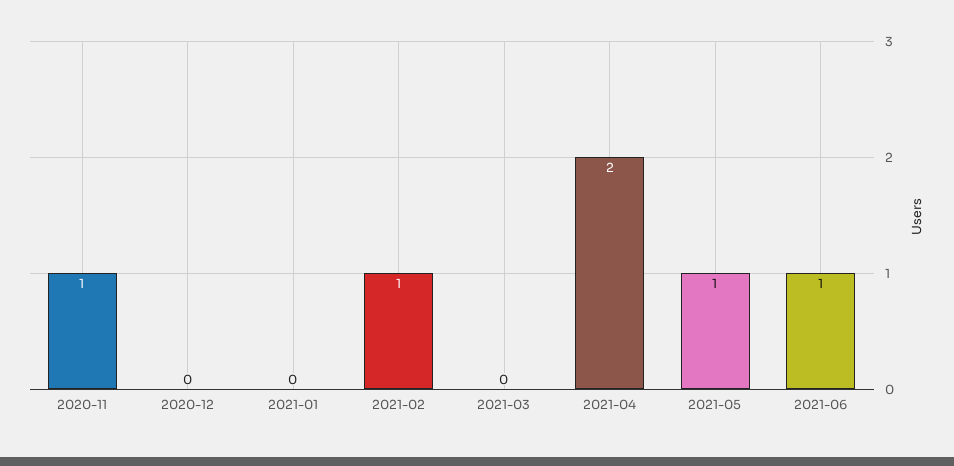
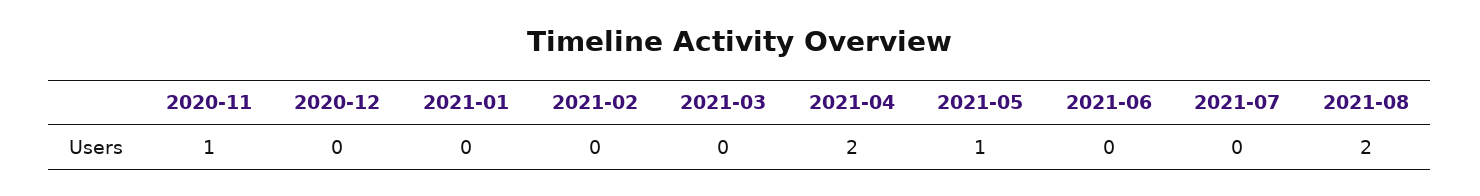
2021-02: 1 -> 0
2021-06: 1 -> 0
2021-07: none -> 0
2021-08: none -> 2

